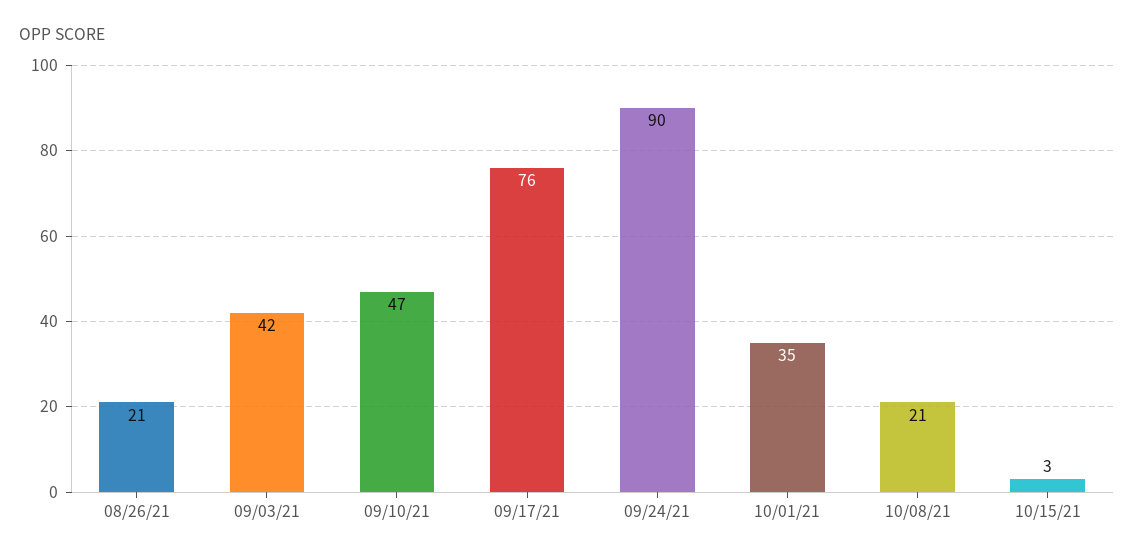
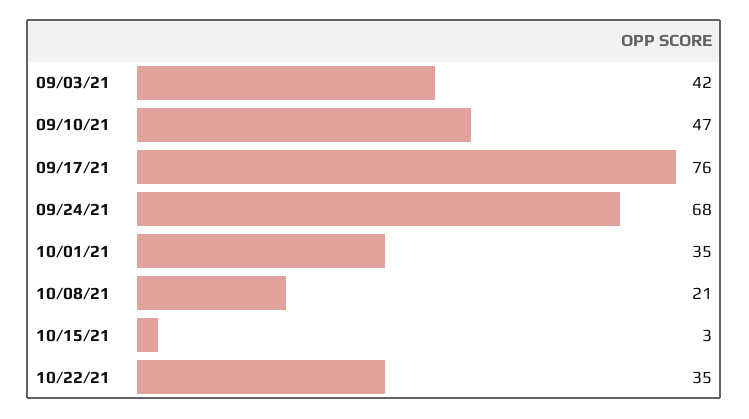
08/26/21: 21 -> none
09/24/21: 90 -> 68
10/22/21: none -> 35

